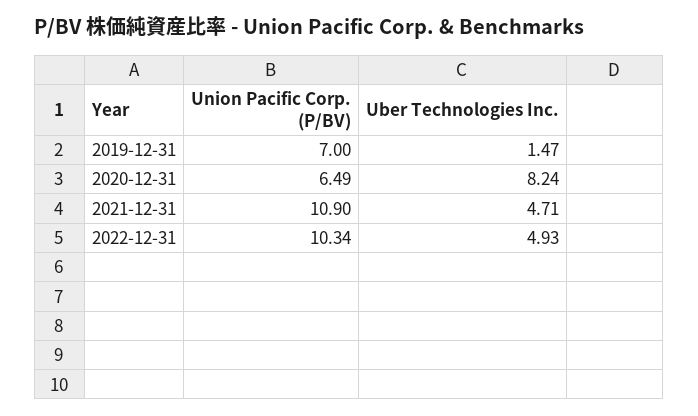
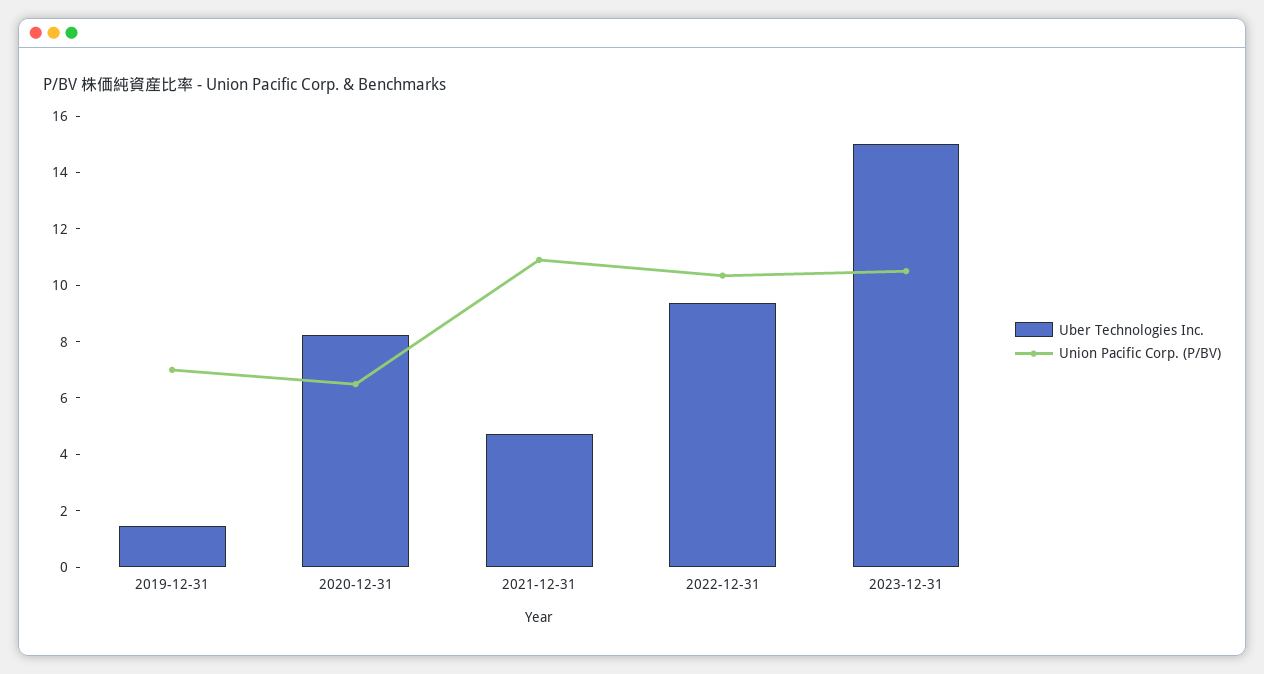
Uber Technologies Inc., 2022-12-31: 4.93 -> 9.5
Uber Technologies Inc., 2023-12-31: none -> 15
Union Pacific Corp. (P/BV), 2023-12-31: none -> 10.5

